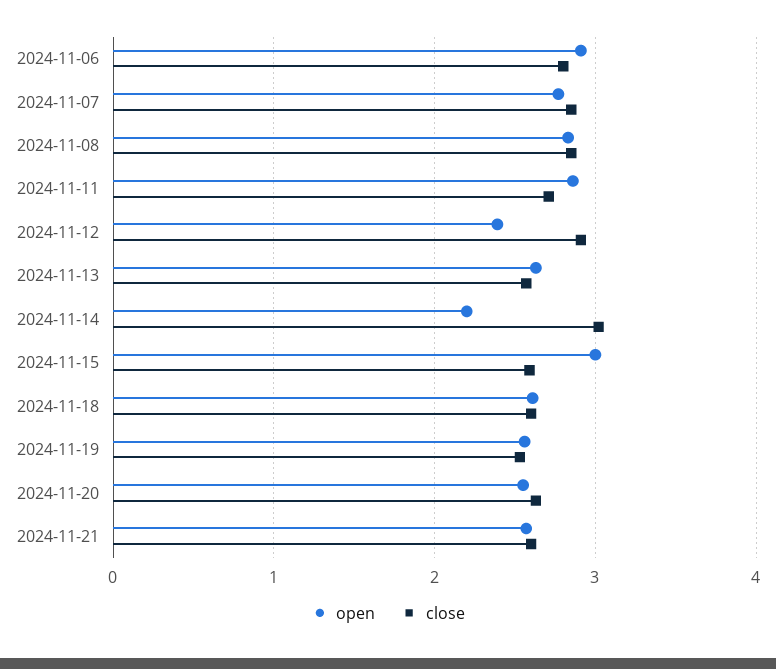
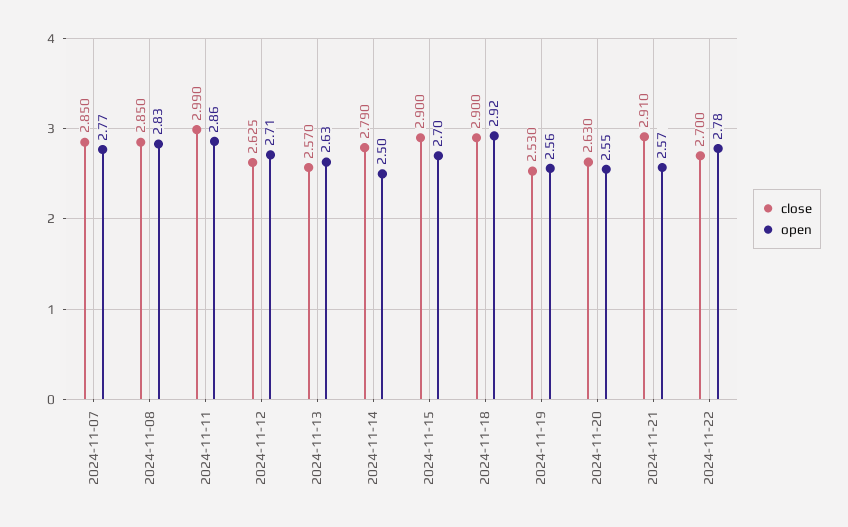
open, 2024-11-06: 2.9 -> none
close, 2024-11-06: 2.8 -> none
close, 2024-11-11: 2.7 -> 2.99
open, 2024-11-12: 2.4 -> 2.71
close, 2024-11-12: 2.9 -> 2.625
open, 2024-11-14: 2.2 -> 2.5
close, 2024-11-14: 3 -> 2.79
open, 2024-11-15: 3 -> 2.7
close, 2024-11-15: 2.6 -> 2.9
open, 2024-11-18: 2.6 -> 2.92
close, 2024-11-18: 2.6 -> 2.9
close, 2024-11-21: 2.6 -> 2.91
close, 2024-11-22: none -> 2.7
open, 2024-11-22: none -> 2.78

